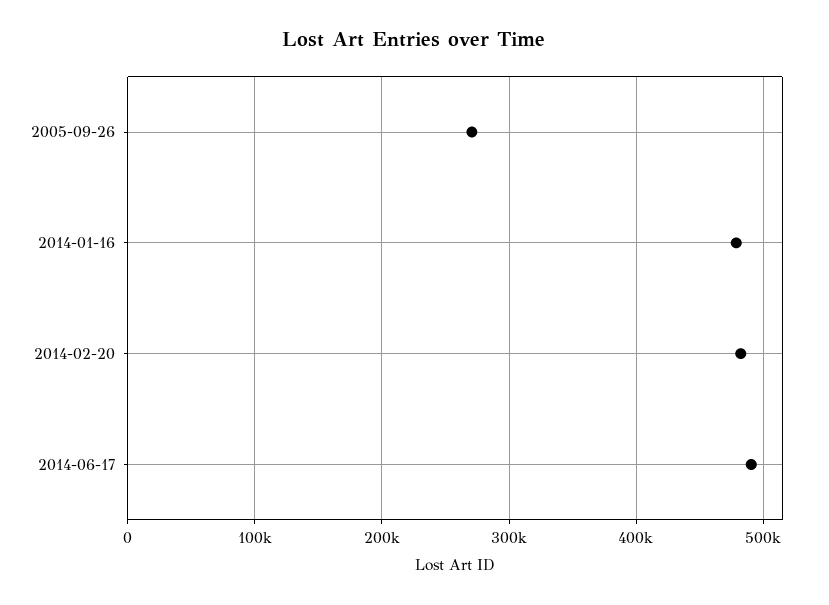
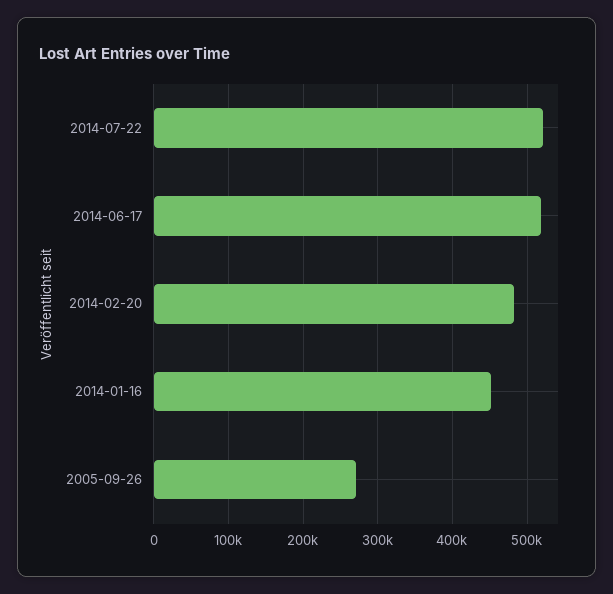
2014-01-16: 480000 -> 450000
2014-06-17: 490000 -> 520000
2014-07-22: none -> 520000

